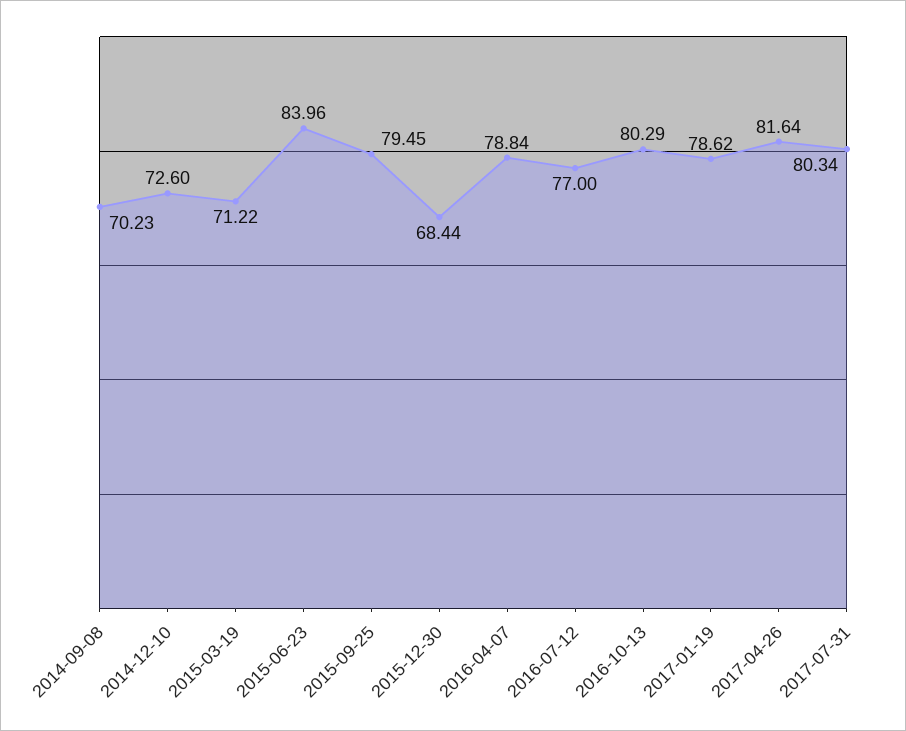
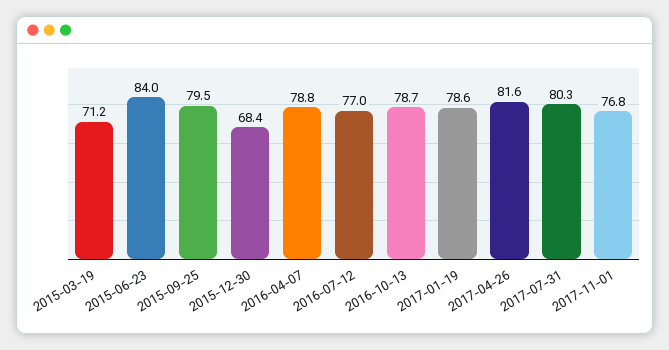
2014-09-08: 70.23 -> none
2014-12-10: 72.6 -> none
2016-10-13: 80.29 -> 78.7
2017-11-01: none -> 76.8

